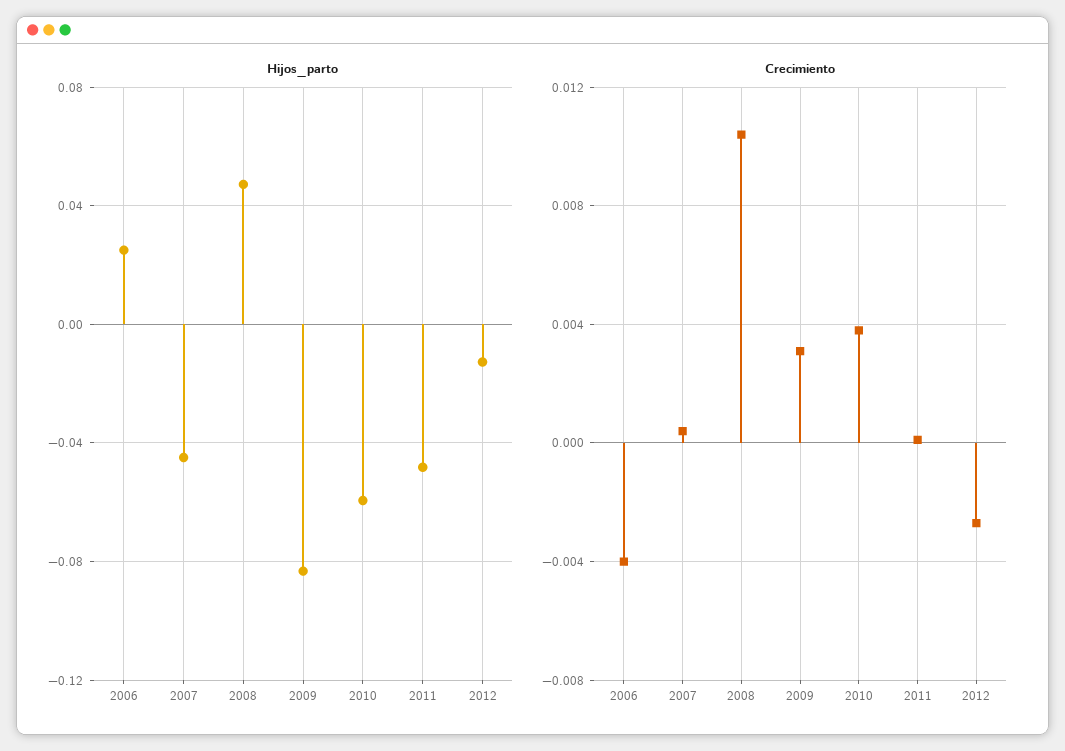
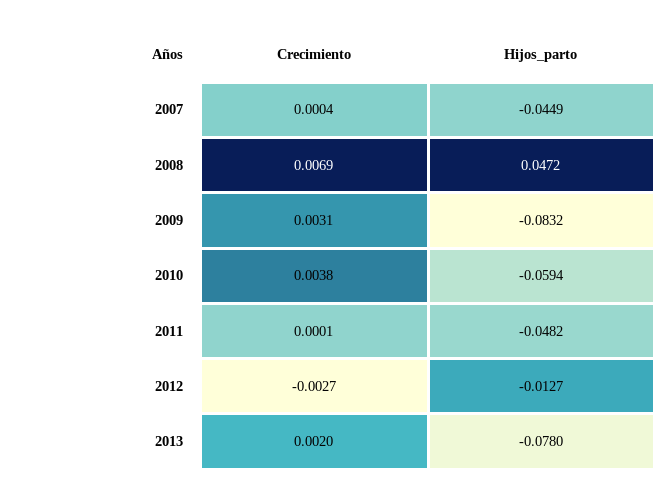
Hijos_parto, 2006: 0.025 -> none
Crecimiento, 2006: -0.004 -> none
Crecimiento, 2008: 0.0105 -> 0.0069
Crecimiento, 2013: none -> 0.002
Hijos_parto, 2013: none -> -0.078

